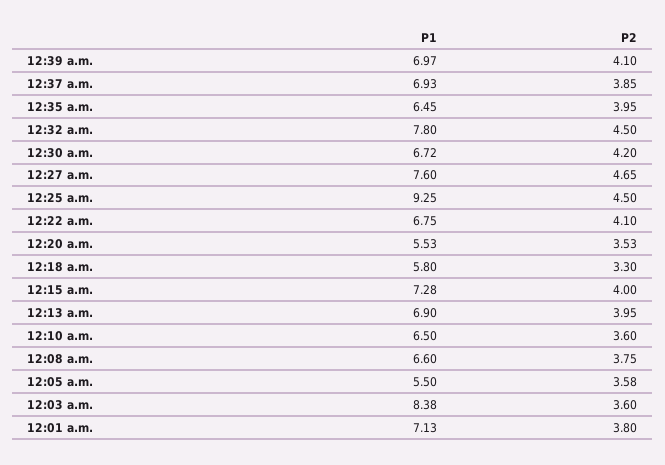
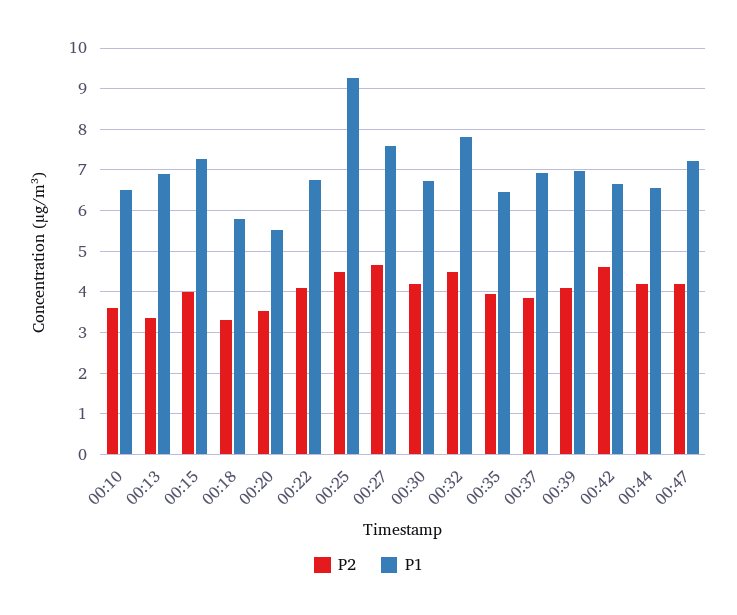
P2, 12:13 a.m.: 3.95 -> 3.4
P1, 12:08 a.m.: 6.6 -> none
P2, 12:08 a.m.: 3.75 -> none
P1, 12:05 a.m.: 5.5 -> none
P2, 12:05 a.m.: 3.58 -> none
P1, 12:03 a.m.: 8.38 -> none
P2, 12:03 a.m.: 3.6 -> none
P1, 12:01 a.m.: 7.13 -> none
P2, 12:01 a.m.: 3.8 -> none
P2, 00:42: none -> 4.6
P1, 00:42: none -> 6.6
P2, 00:44: none -> 4.2
P1, 00:44: none -> 6.6
P2, 00:47: none -> 4.2
P1, 00:47: none -> 7.2

